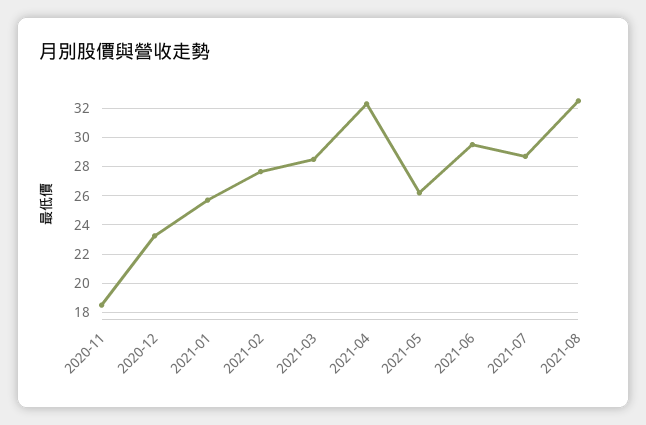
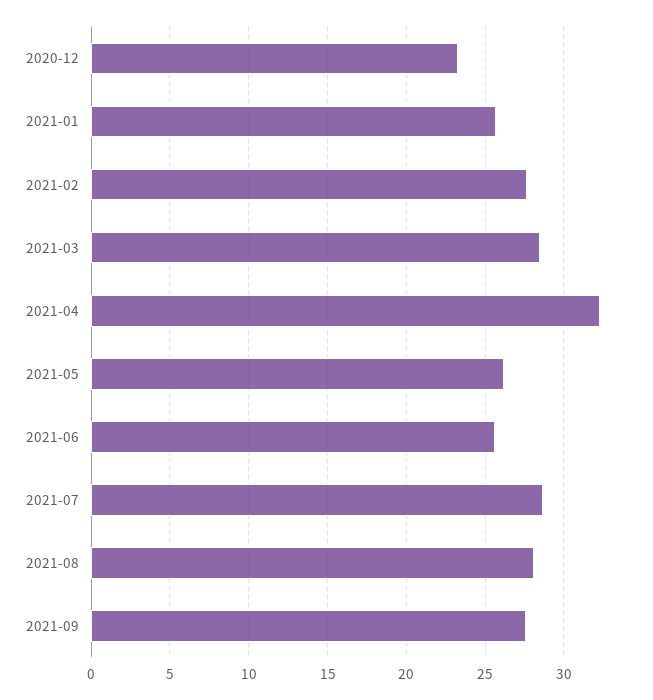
2020-11: 18.5 -> none
2021-06: 29.5 -> 25.5
2021-08: 32.5 -> 28
2021-09: none -> 27.5

